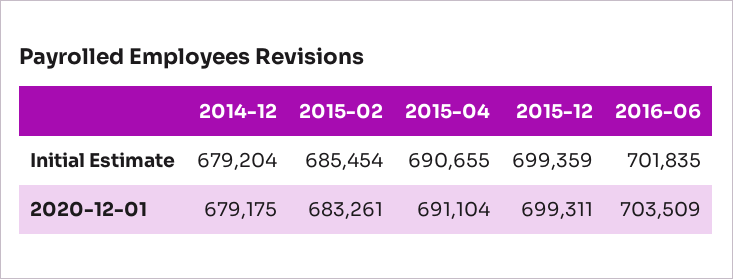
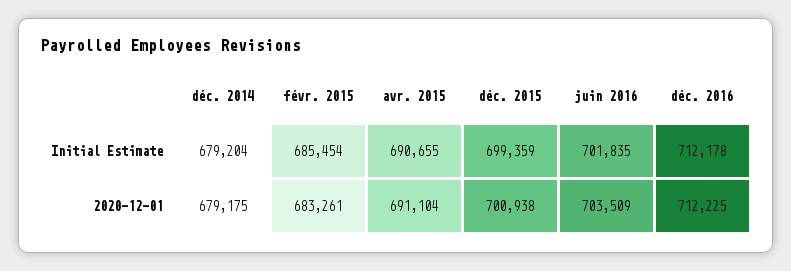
2015-12, 2020-12-01: 699311 -> 700938
déc. 2016, Initial Estimate: none -> 712178
déc. 2016, 2020-12-01: none -> 712225

